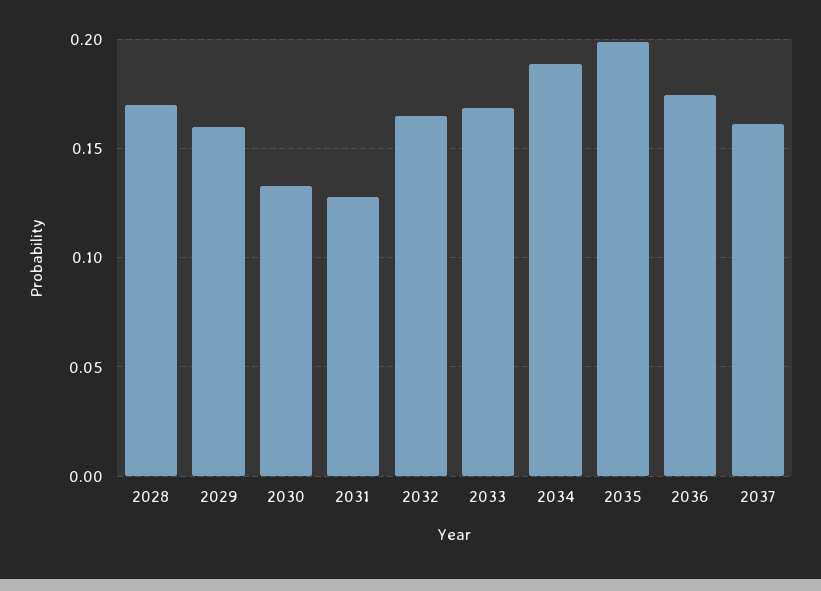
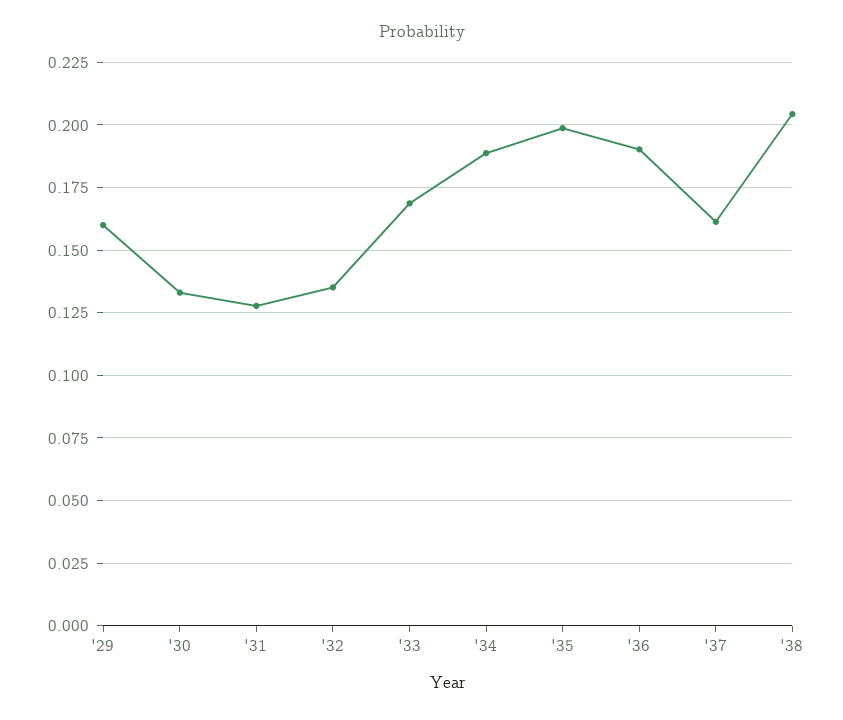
2028: 0.17 -> none
2032: 0.165 -> 0.135
2036: 0.175 -> 0.19
'38: none -> 0.205

